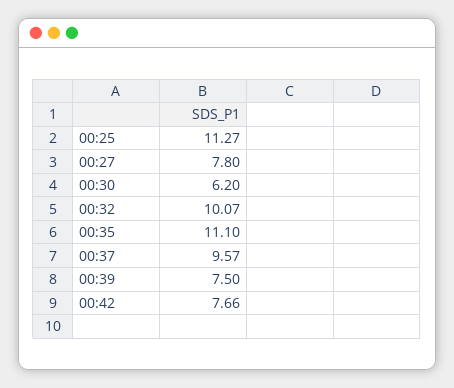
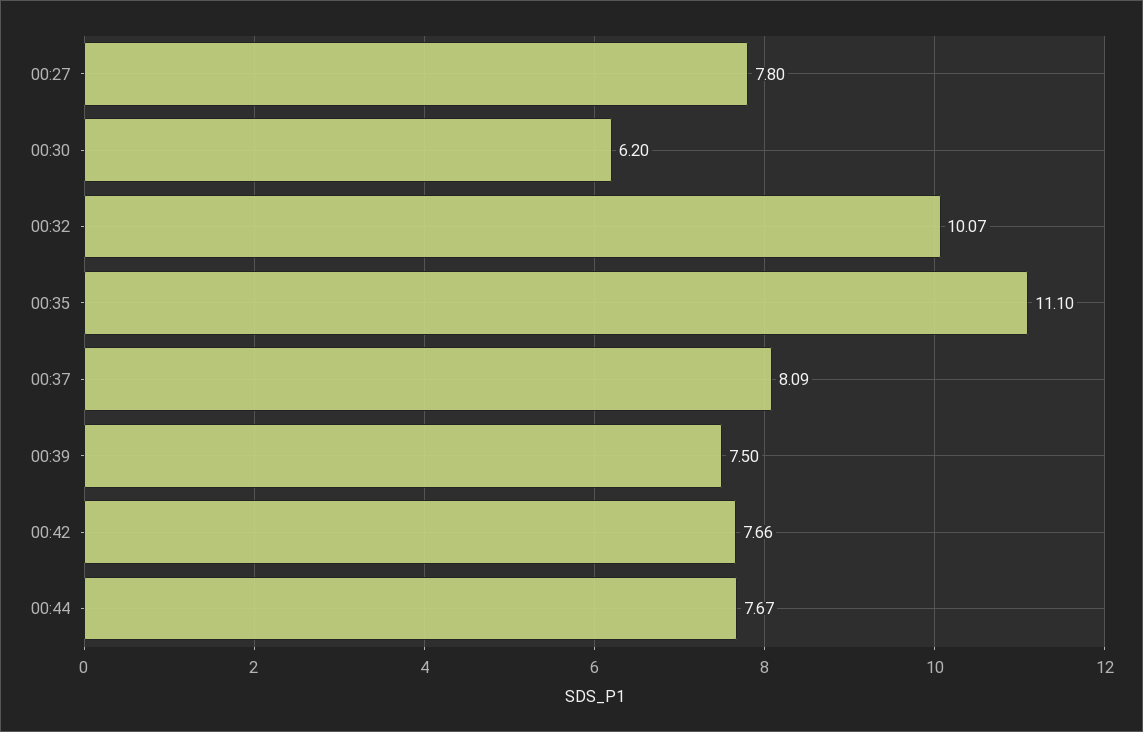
00:25: 11.27 -> none
00:37: 9.57 -> 8.09
00:44: none -> 7.67

